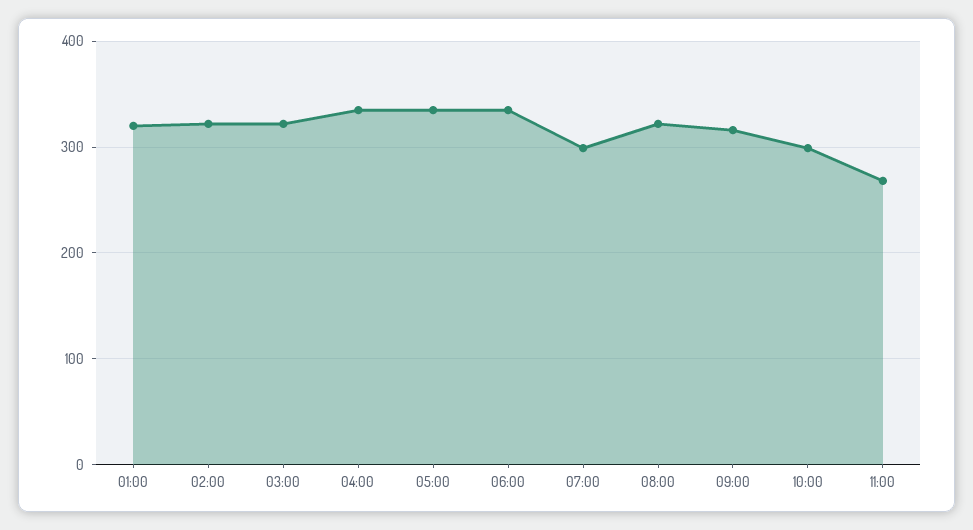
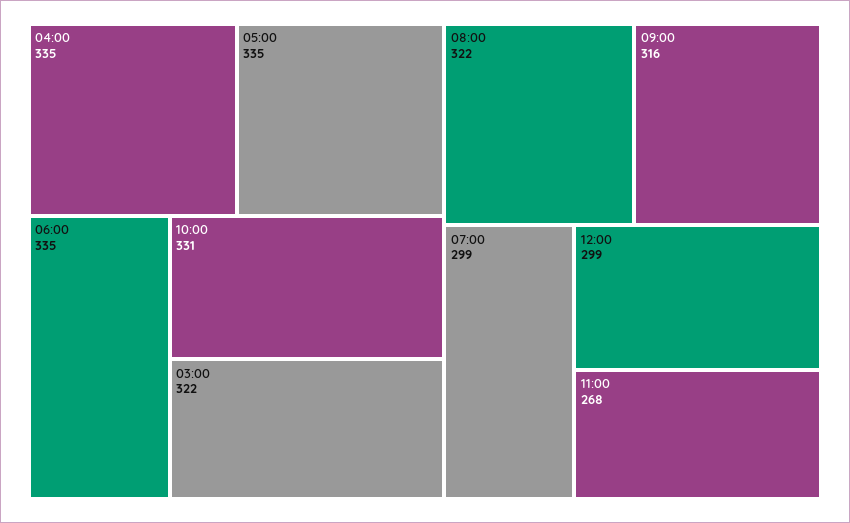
01:00: 320 -> none
02:00: 320 -> none
10:00: 300 -> 331
12:00: none -> 299

